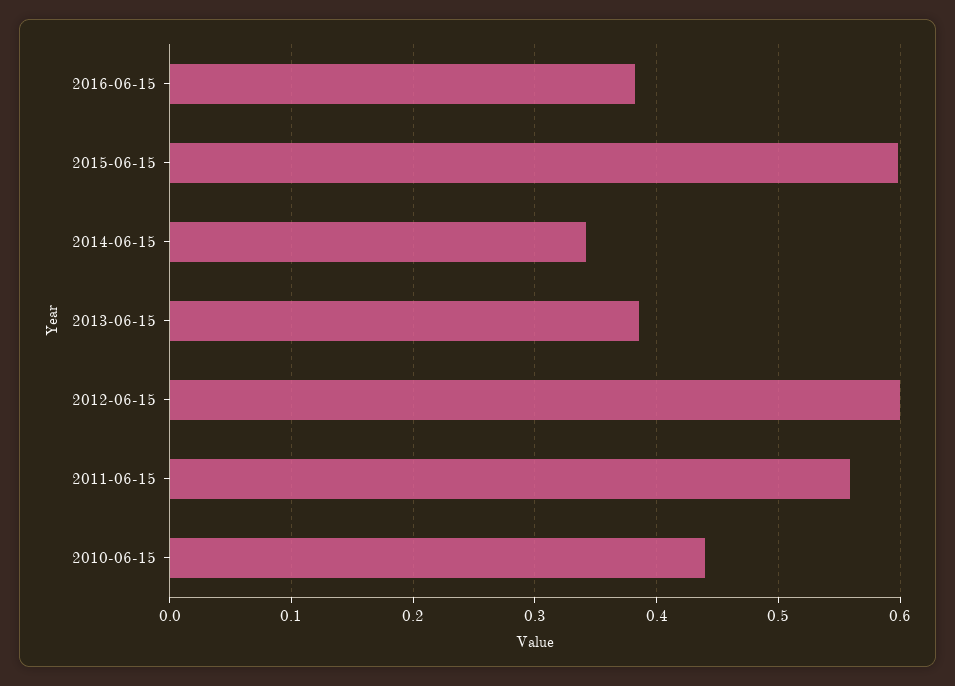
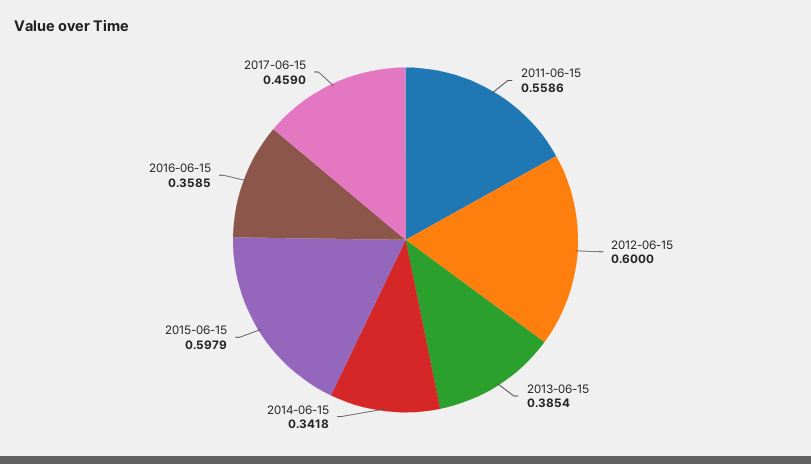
2016-06-15: 0.38 -> 0.3585
2010-06-15: 0.44 -> none
2017-06-15: none -> 0.459

